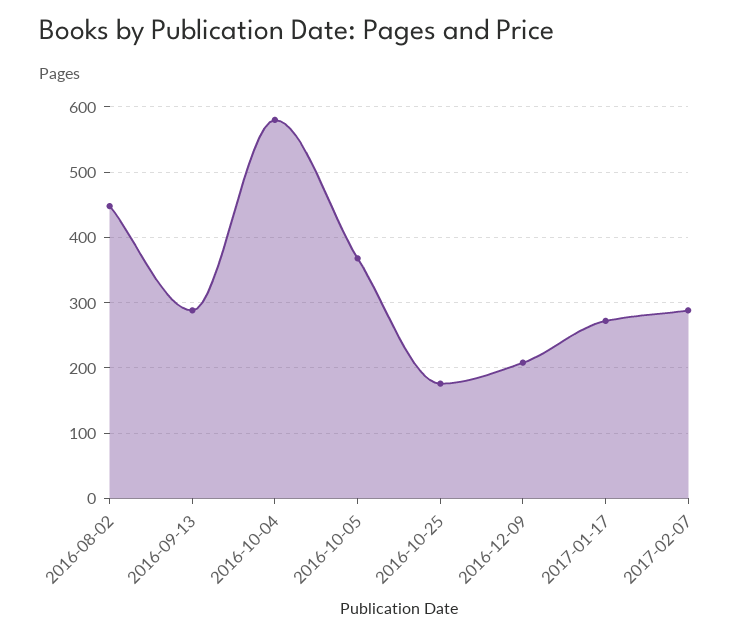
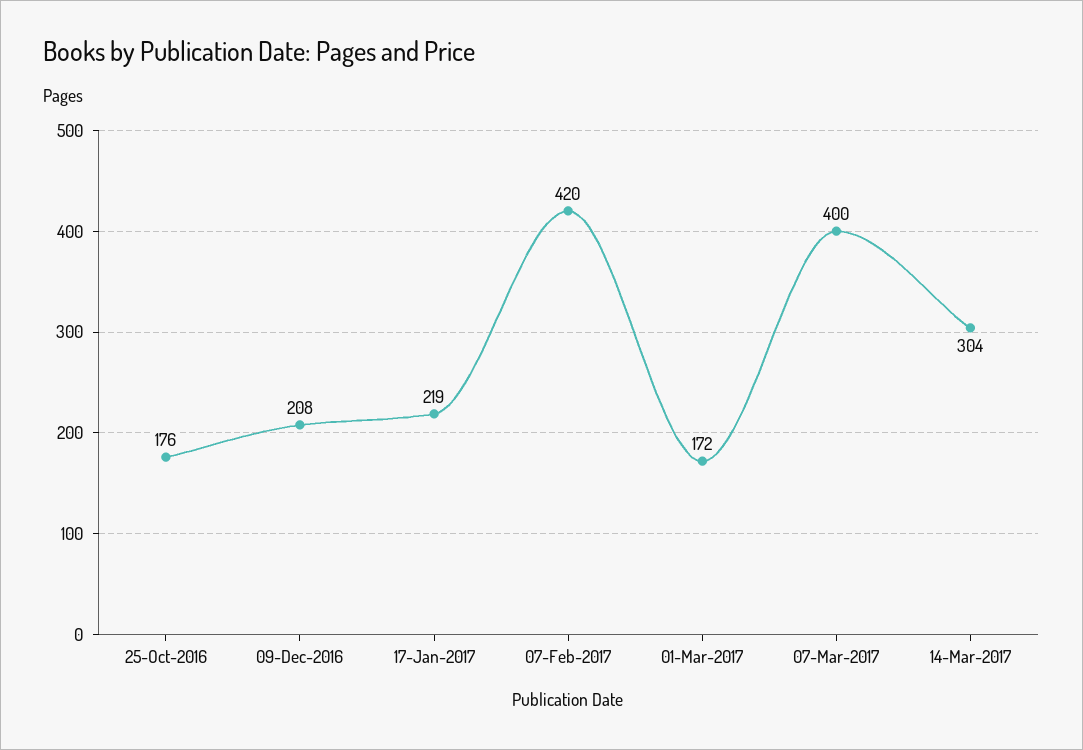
2016-08-02: 450 -> none
2016-09-13: 290 -> none
2016-10-04: 580 -> none
2016-10-05: 370 -> none
2017-01-17: 270 -> 219
2017-02-07: 290 -> 420
01-Mar-2017: none -> 172
07-Mar-2017: none -> 400
14-Mar-2017: none -> 304

